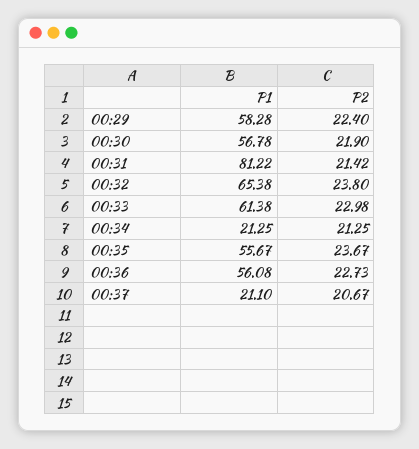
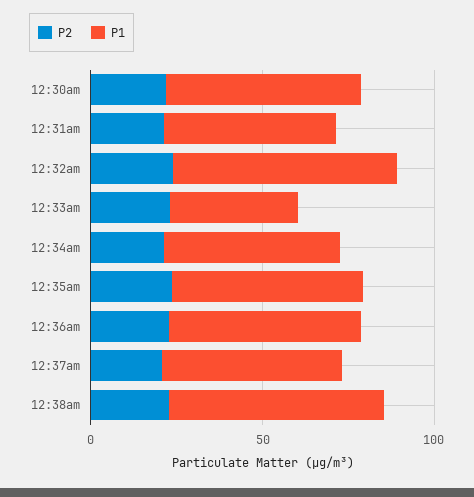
P1, 00:29: 58.28 -> none
P2, 00:29: 22.4 -> none
P1, 00:31: 81.22 -> 50
P1, 00:33: 61.38 -> 40
P1, 00:34: 21.25 -> 50
P1, 00:37: 21.1 -> 50
P2, 12:38am: none -> 20
P1, 12:38am: none -> 60

